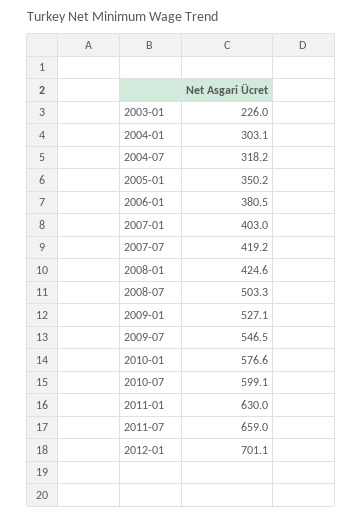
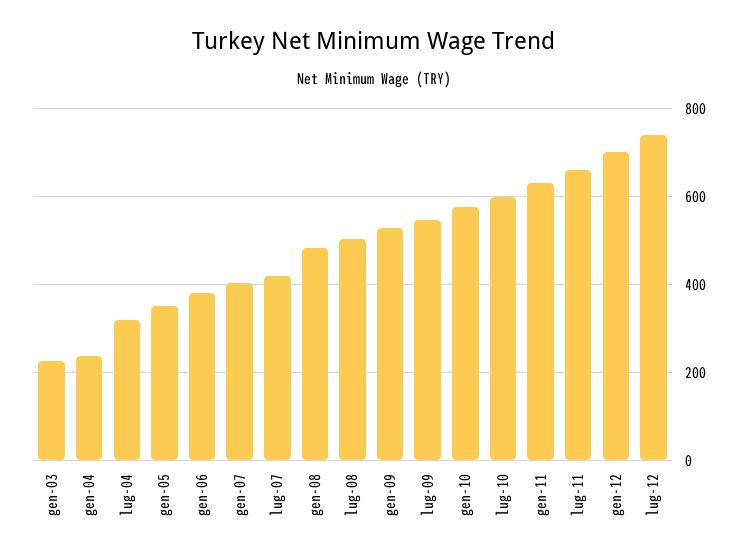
2004-01: 303.1 -> 240
2008-01: 424.6 -> 480
lug-12: none -> 740

